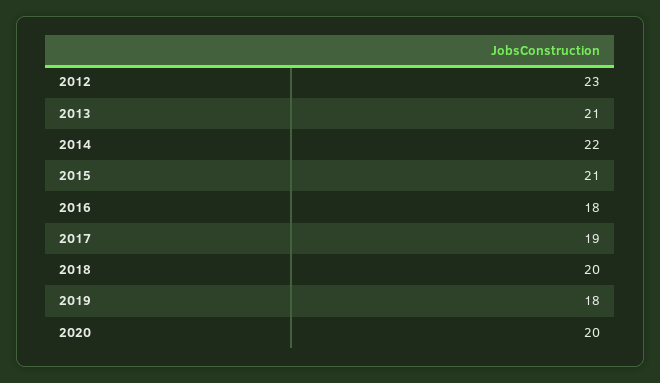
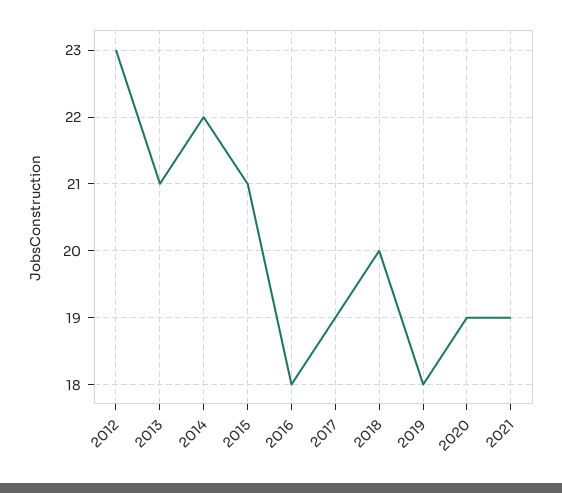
2020: 20 -> 19
2021: none -> 19

